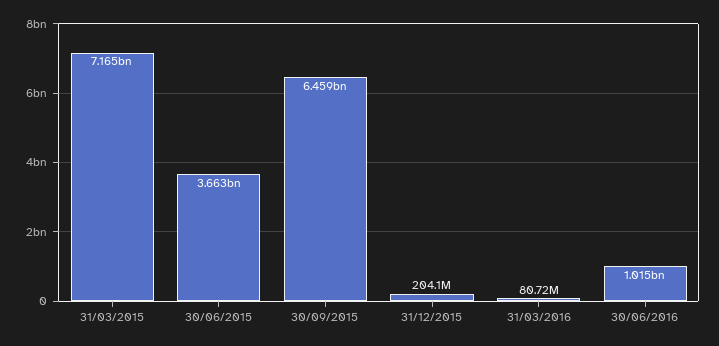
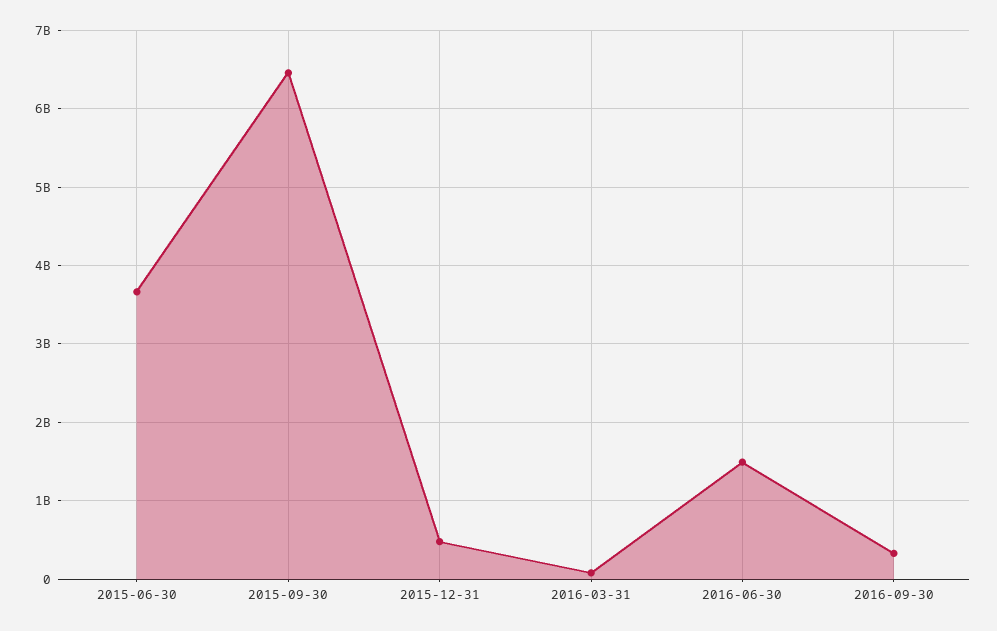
31/03/2015: 7165000000 -> none
31/12/2015: 204100000 -> 500000000
30/06/2016: 1015000000 -> 1500000000
2016-09-30: none -> 300000000

